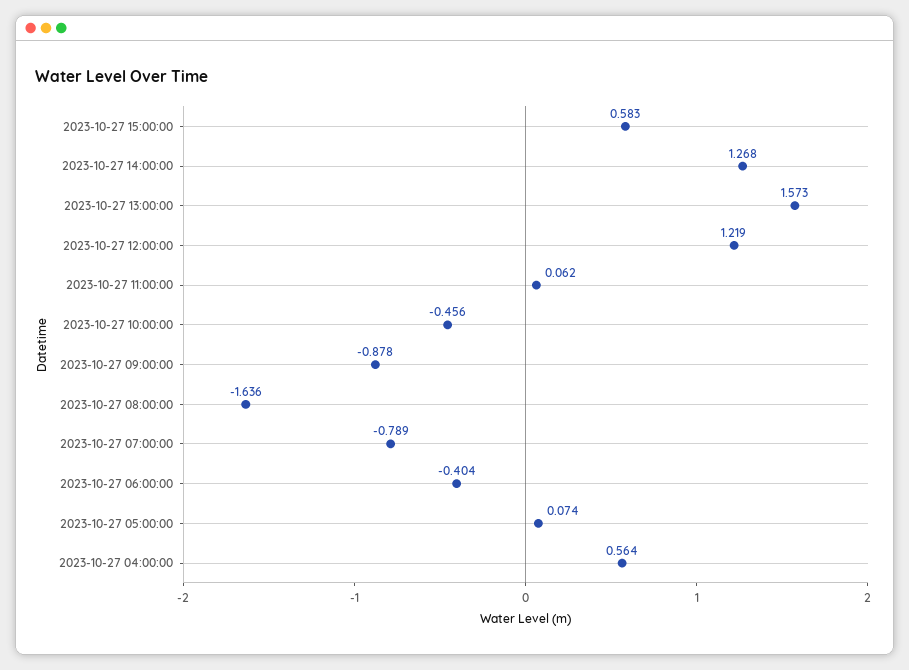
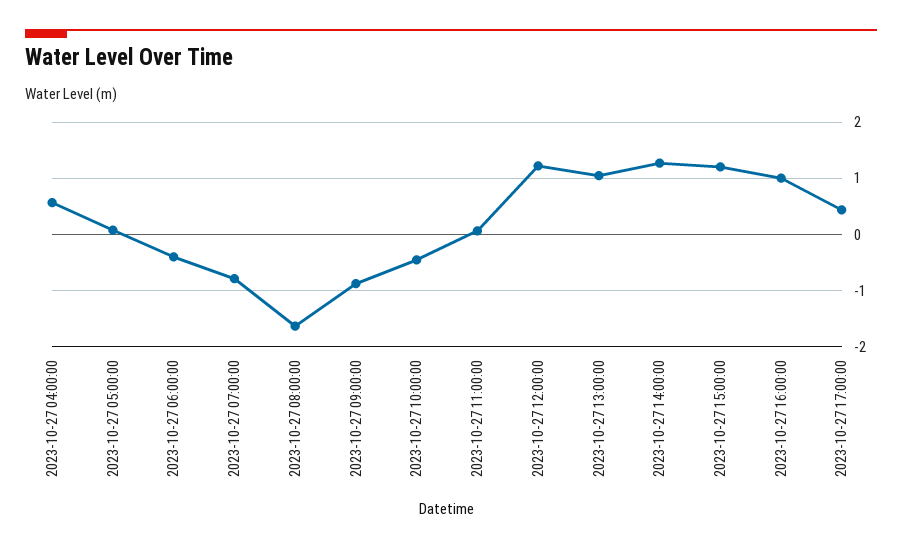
2023-10-27 15:00:00: 0.583 -> 1.2
2023-10-27 13:00:00: 1.573 -> 1
2023-10-27 16:00:00: none -> 1
2023-10-27 17:00:00: none -> 0.4

